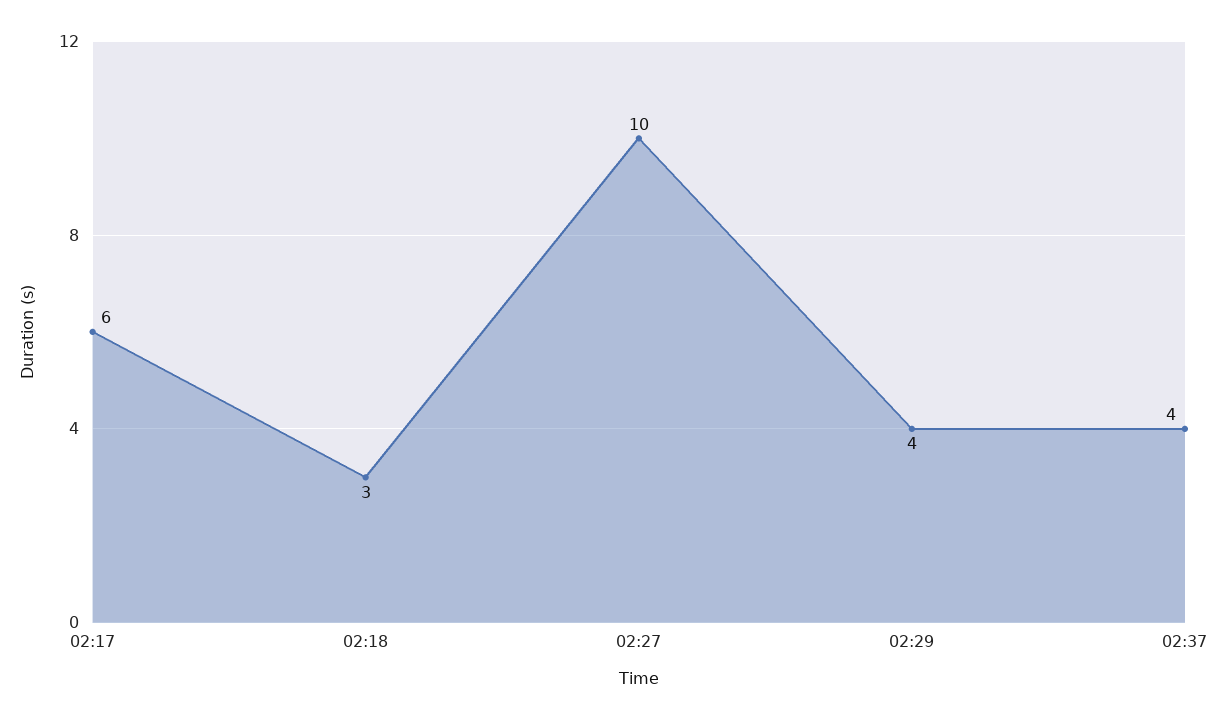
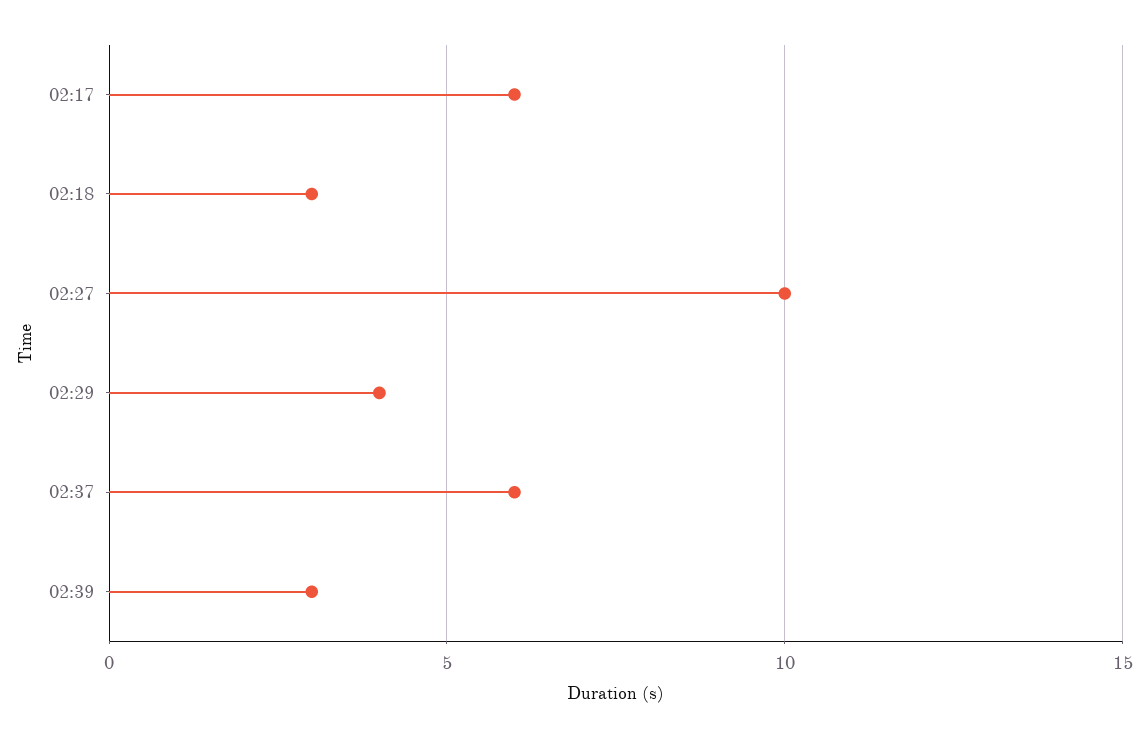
02:37: 4 -> 6
02:39: none -> 3

